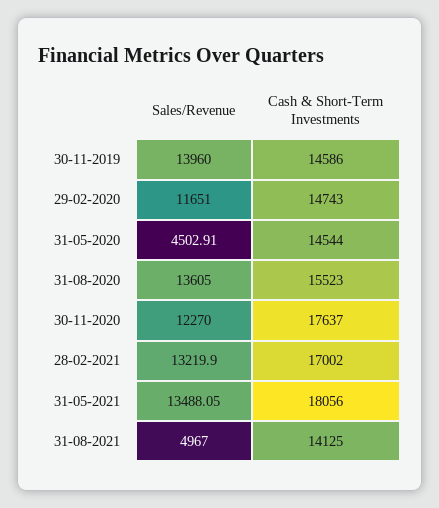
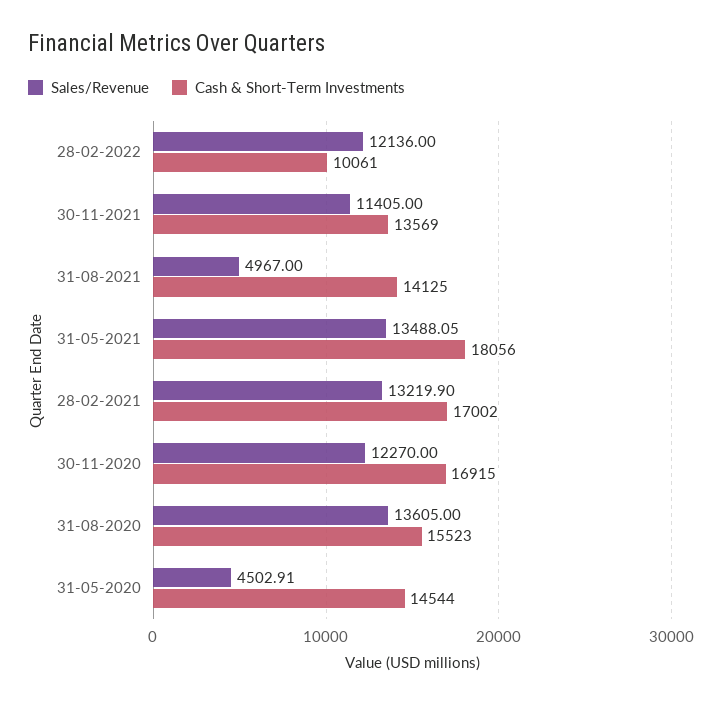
Sales/Revenue, 30-11-2019: 13960 -> none
Cash & Short-Term Investments, 30-11-2019: 14586 -> none
Sales/Revenue, 29-02-2020: 11651 -> none
Cash & Short-Term Investments, 29-02-2020: 14743 -> none
Cash & Short-Term Investments, 30-11-2020: 17637 -> 16915
Sales/Revenue, 28-02-2022: none -> 12136
Cash & Short-Term Investments, 28-02-2022: none -> 10061
Sales/Revenue, 30-11-2021: none -> 11405
Cash & Short-Term Investments, 30-11-2021: none -> 13569

